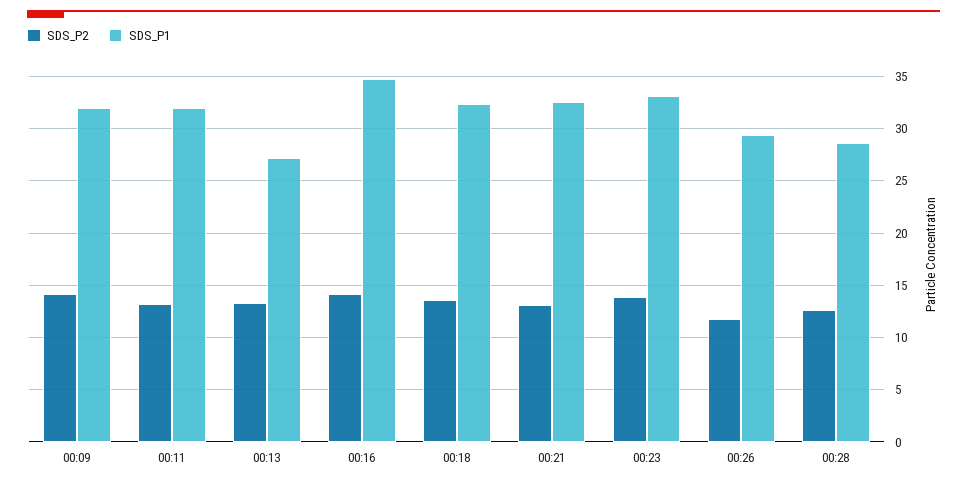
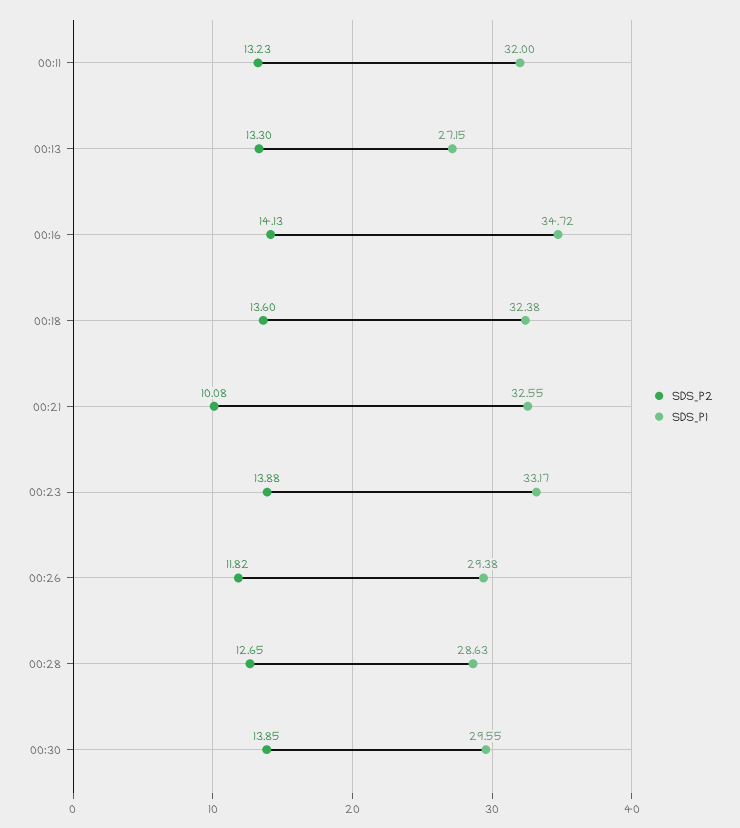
SDS_P2, 00:09: 14 -> none
SDS_P1, 00:09: 32 -> none
SDS_P2, 00:21: 13 -> 10.08
SDS_P2, 00:30: none -> 13.85
SDS_P1, 00:30: none -> 29.55

